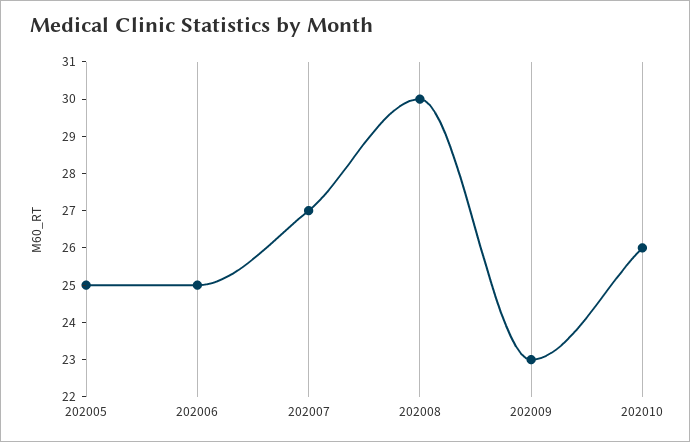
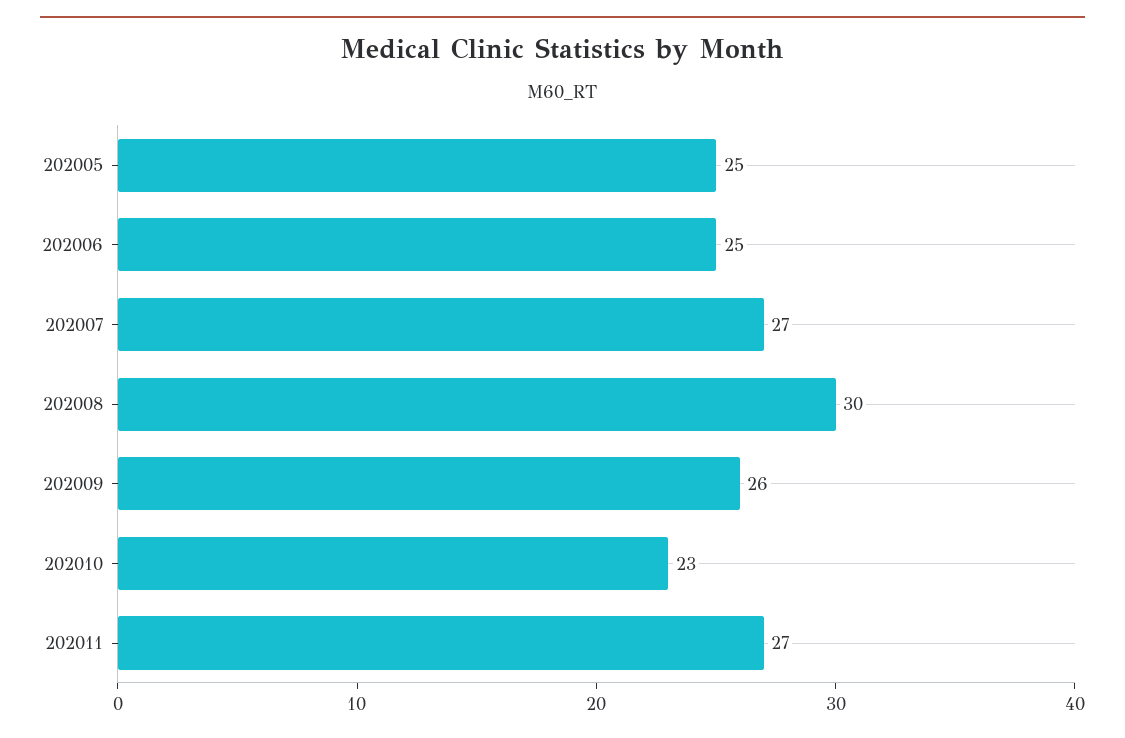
202009: 23 -> 26
202010: 26 -> 23
202011: none -> 27

